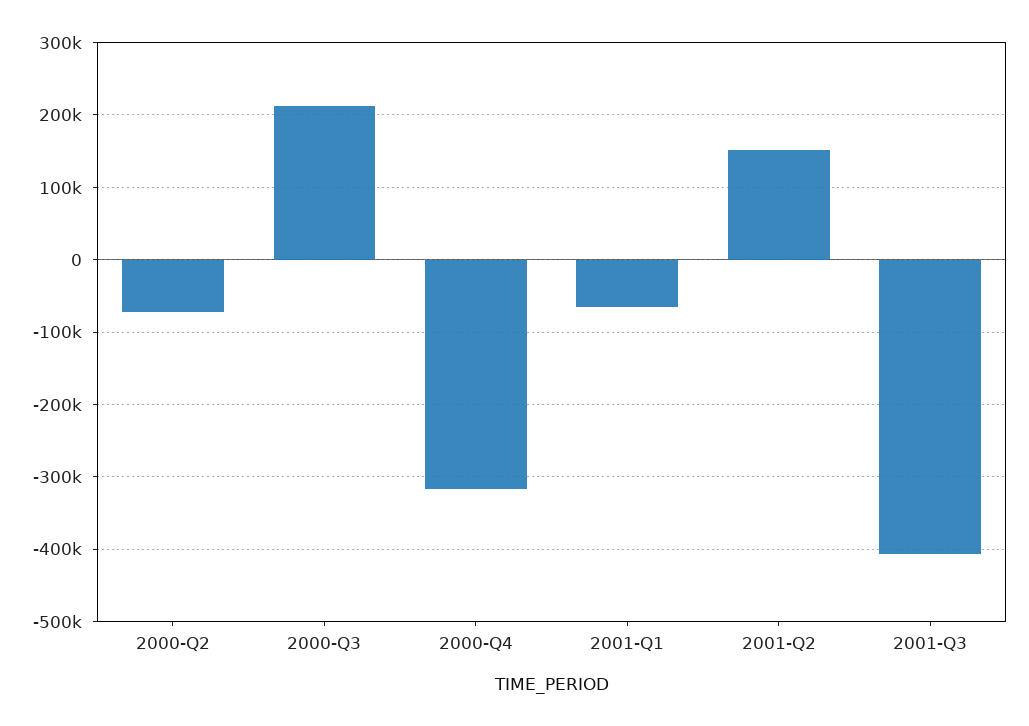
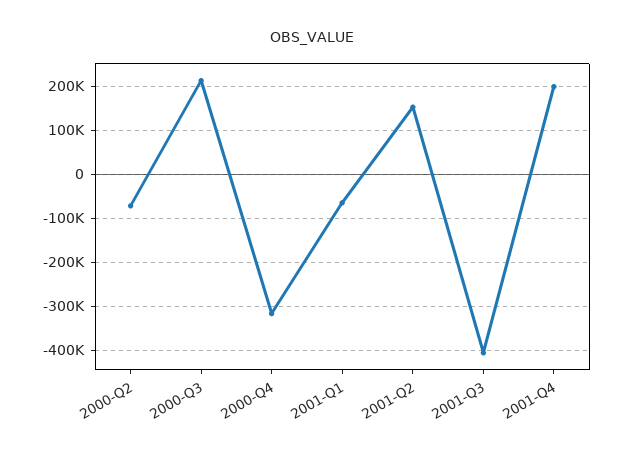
2001-Q4: none -> 200000

